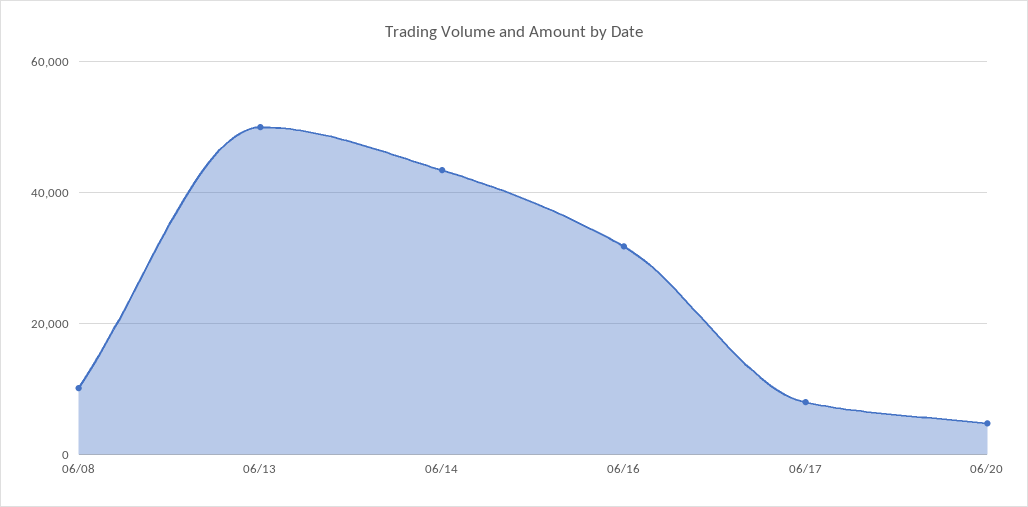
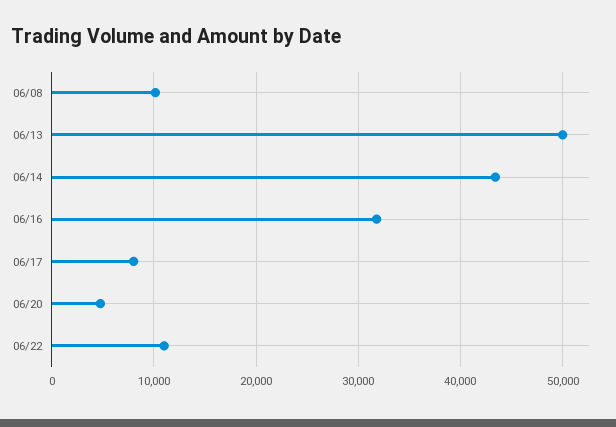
06/22: none -> 11000

